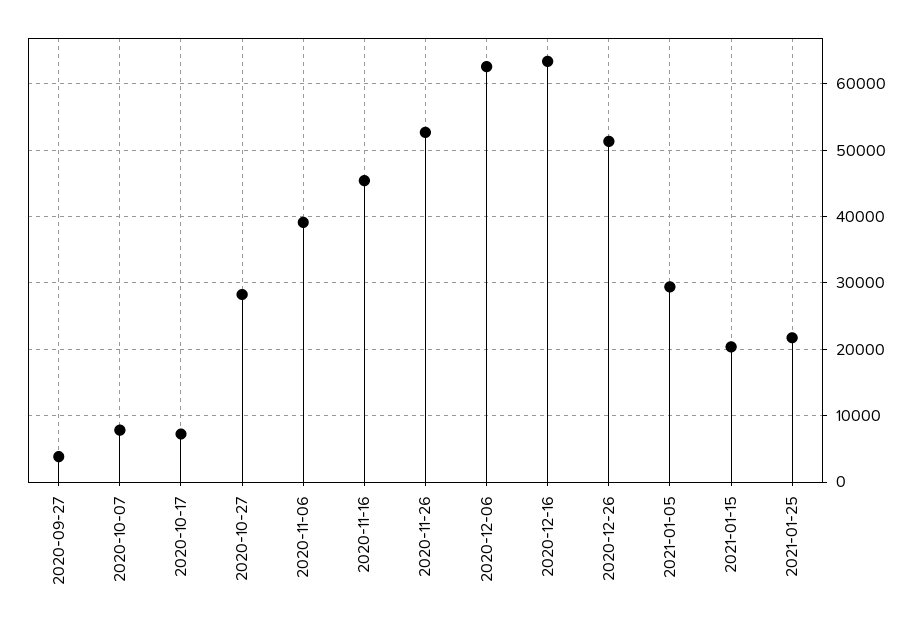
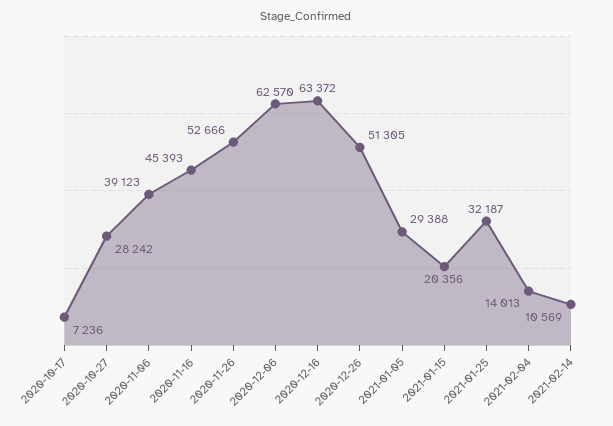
2020-09-27: 4000 -> none
2020-10-07: 8000 -> none
2021-01-25: 22000 -> 32187
2021-02-04: none -> 14013
2021-02-14: none -> 10569

